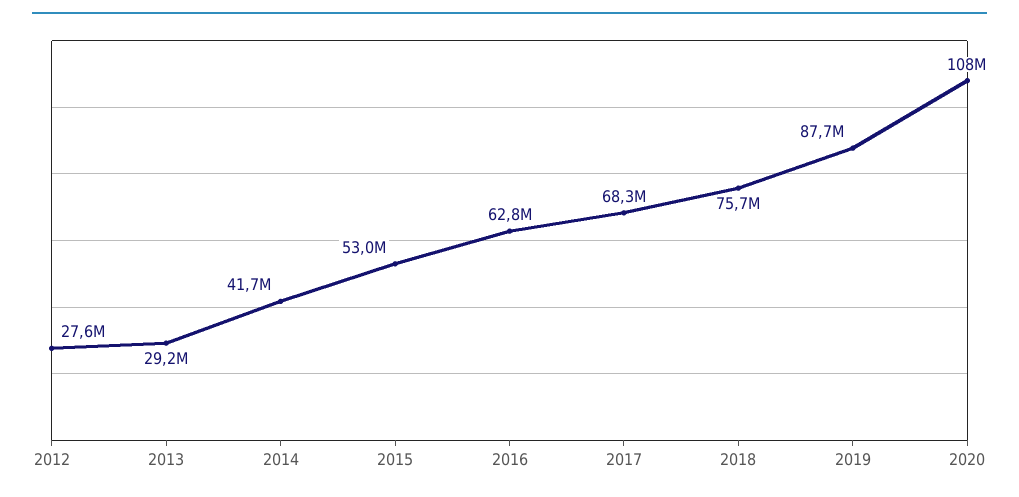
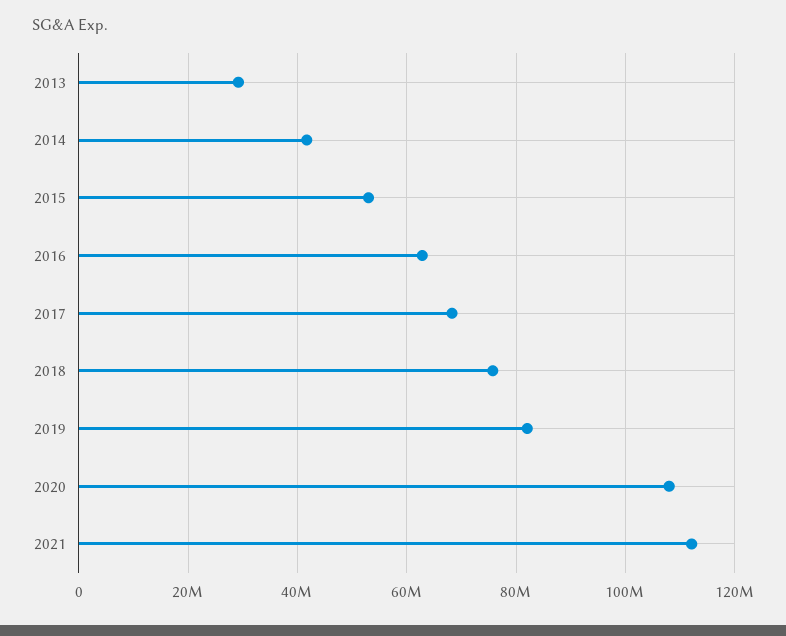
2012: 27600000 -> none
2019: 87700000 -> 82000000
2021: none -> 112000000

